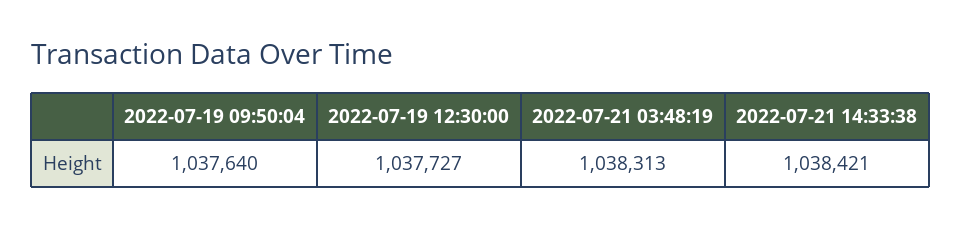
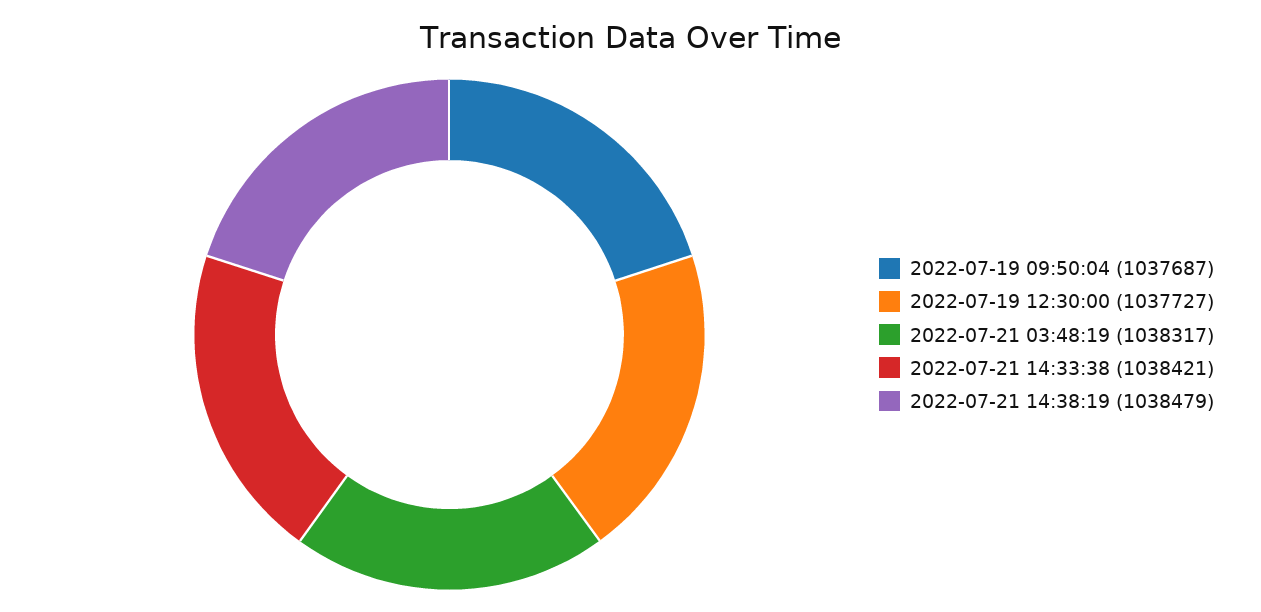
2022-07-19 09:50:04: 1037640 -> 1037687
2022-07-21 03:48:19: 1038313 -> 1038317
2022-07-21 14:38:19: none -> 1038479

